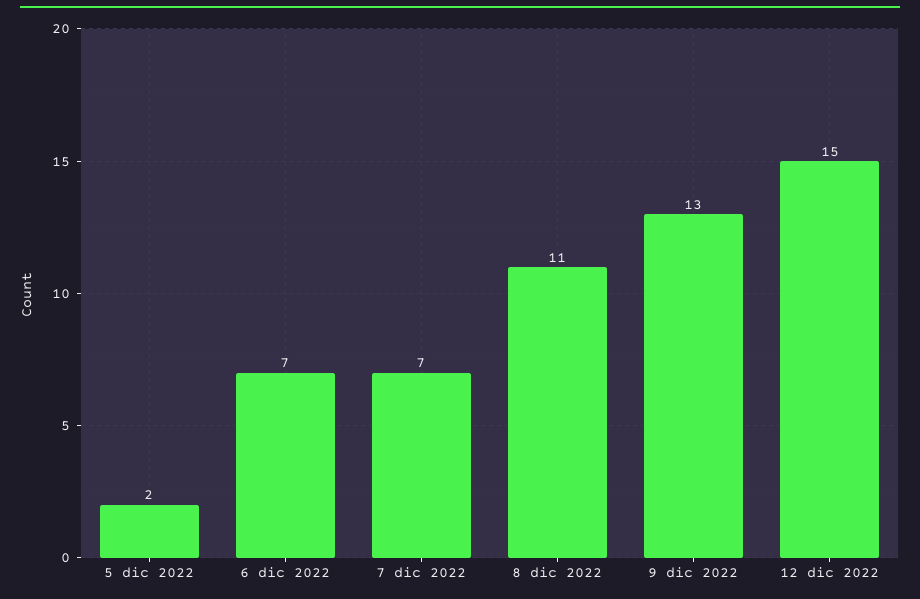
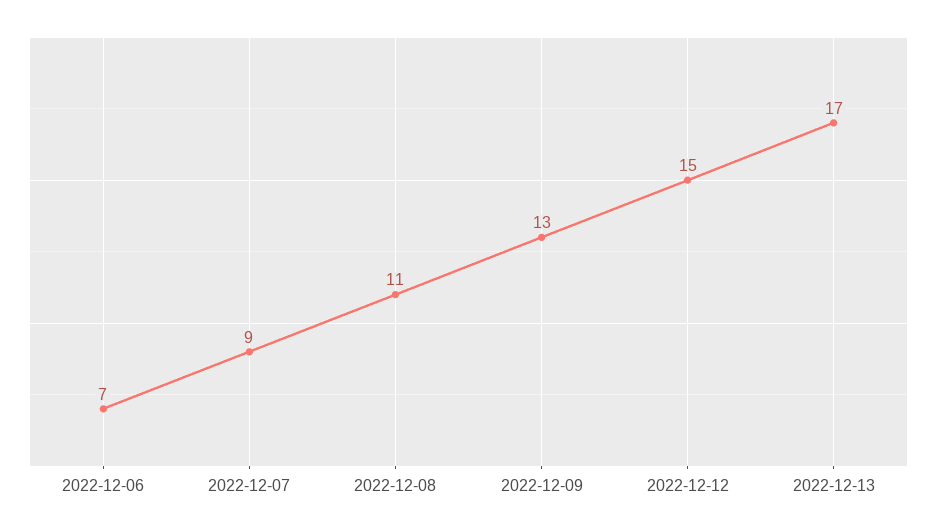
5 dic 2022: 2 -> none
7 dic 2022: 7 -> 9
2022-12-13: none -> 17

